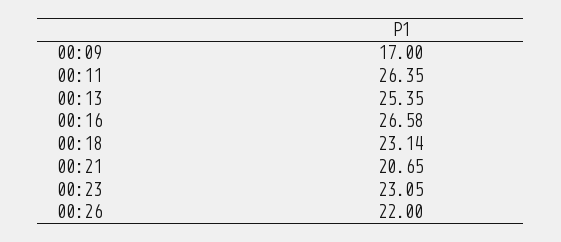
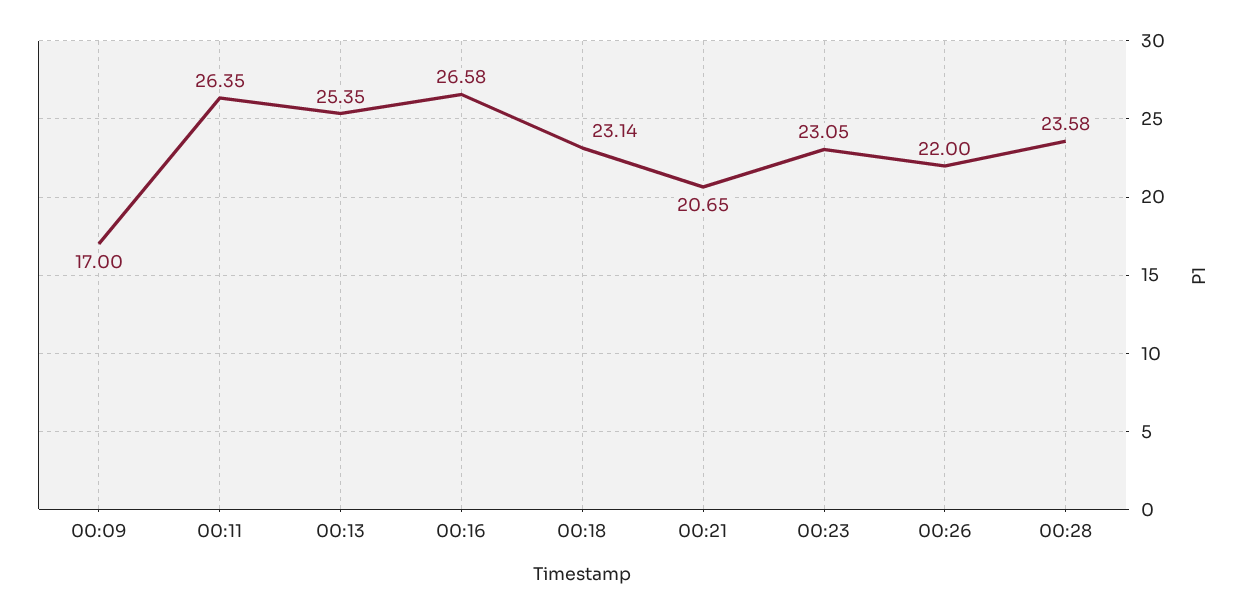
00:28: none -> 23.58

